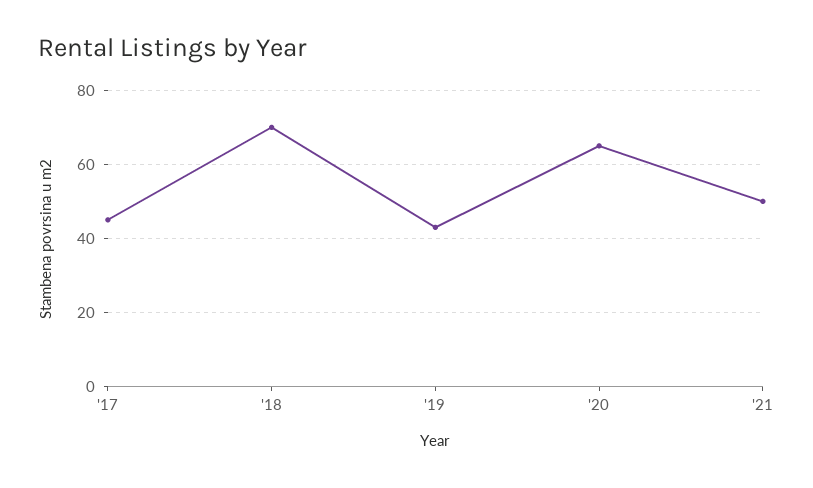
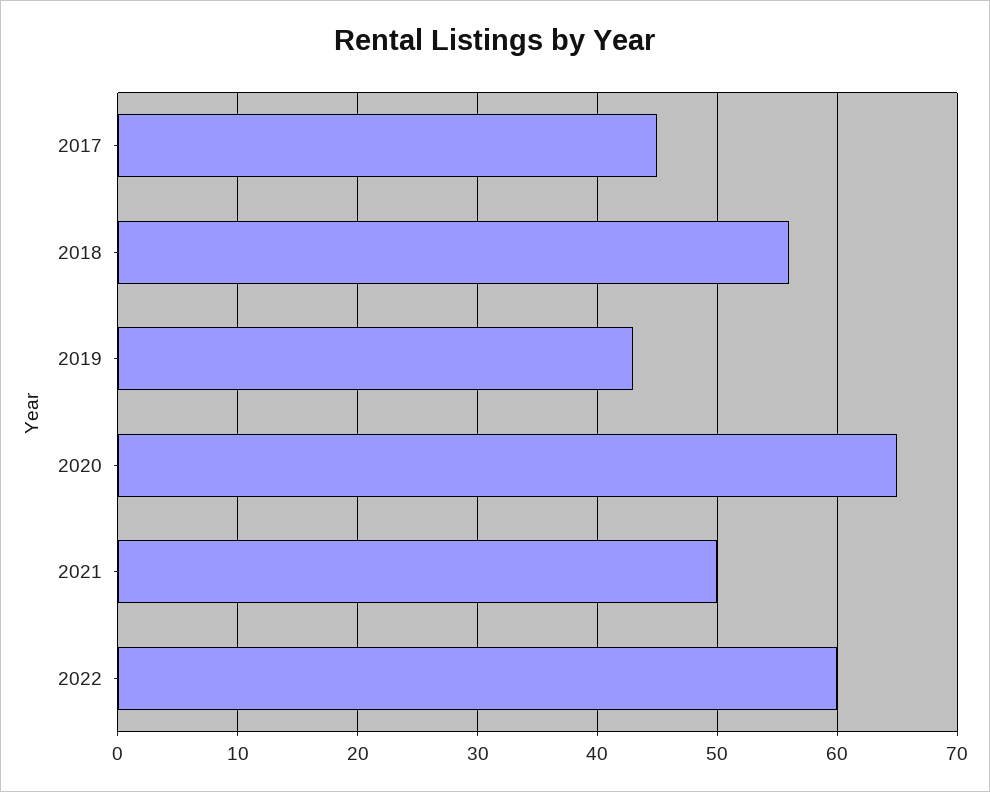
'18: 70 -> 56
2022: none -> 60

